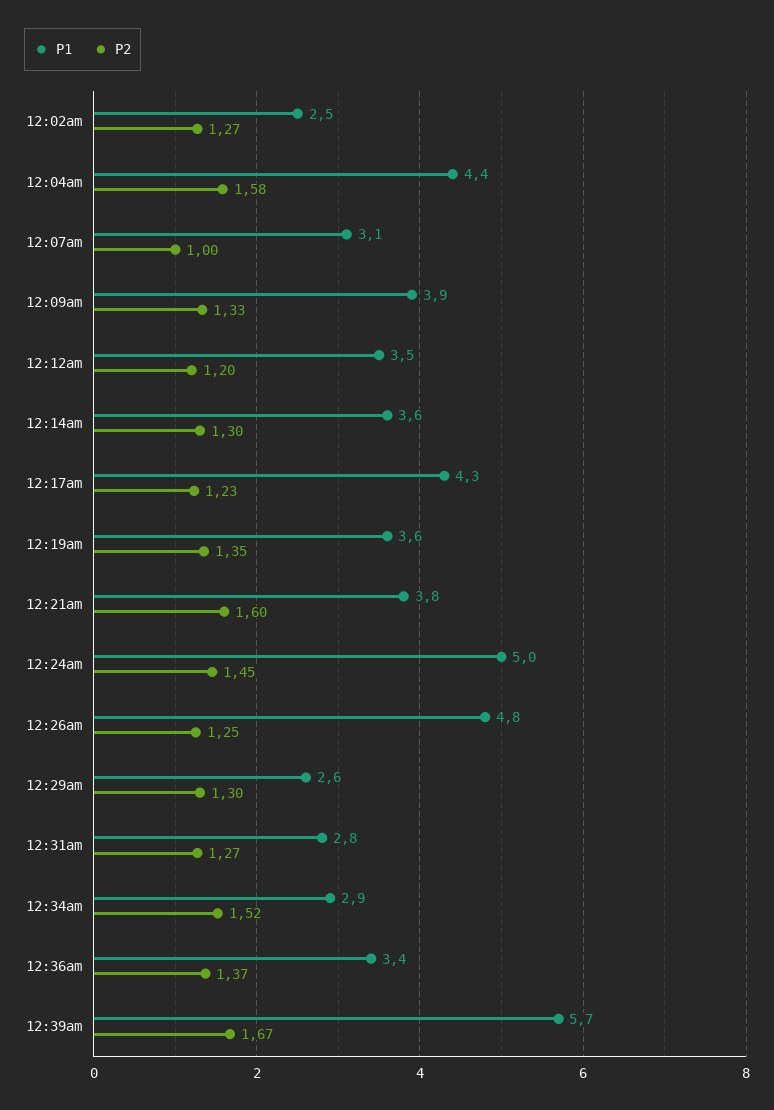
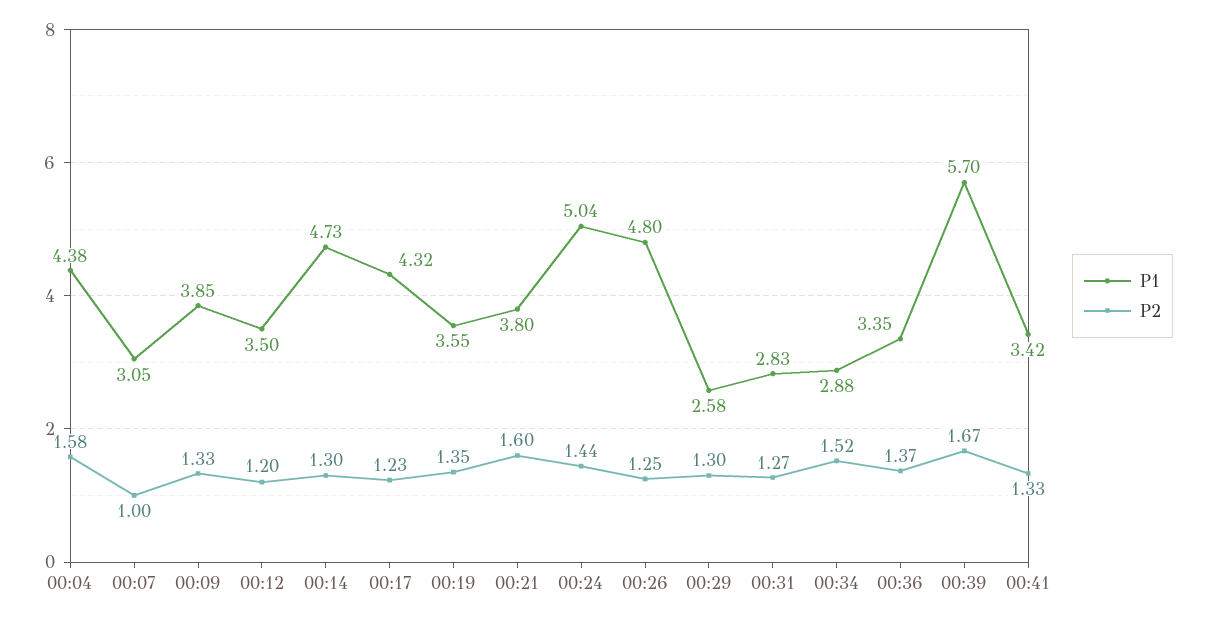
P1, 12:02am: 2.5 -> none
P2, 12:02am: 1.27 -> none
P1, 12:14am: 3.6 -> 4.73
P2, 12:24am: 1.45 -> 1.44
P1, 00:41: none -> 3.42
P2, 00:41: none -> 1.33

